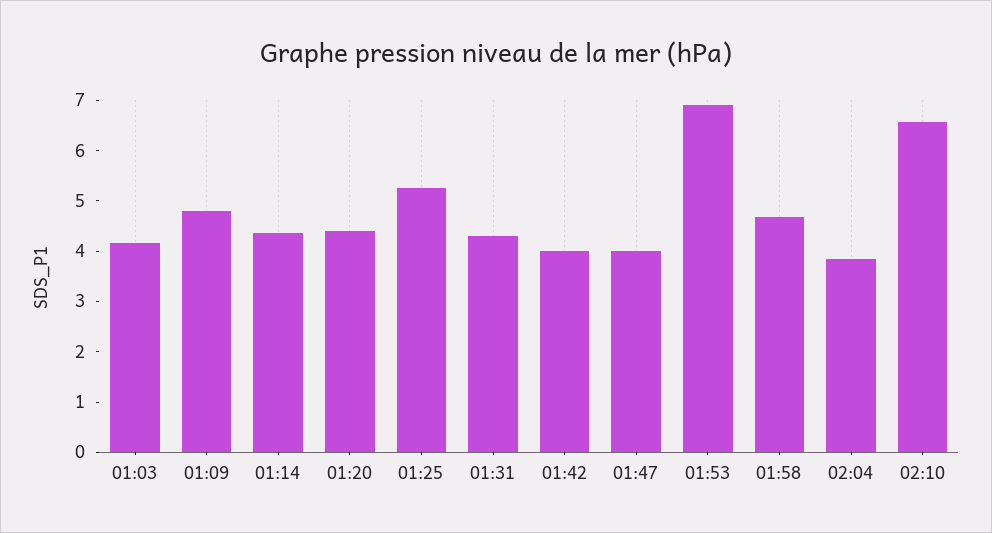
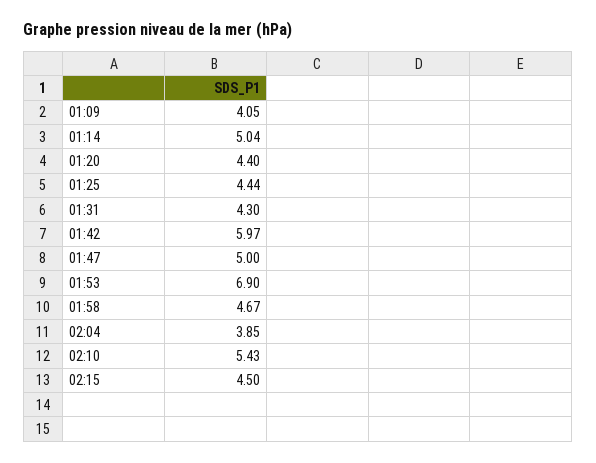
01:03: 4.2 -> none
01:09: 4.8 -> 4.05
01:14: 4.4 -> 5.04
01:25: 5.2 -> 4.44
01:42: 4 -> 5.97
01:47: 4 -> 5
02:10: 6.6 -> 5.43
02:15: none -> 4.5

